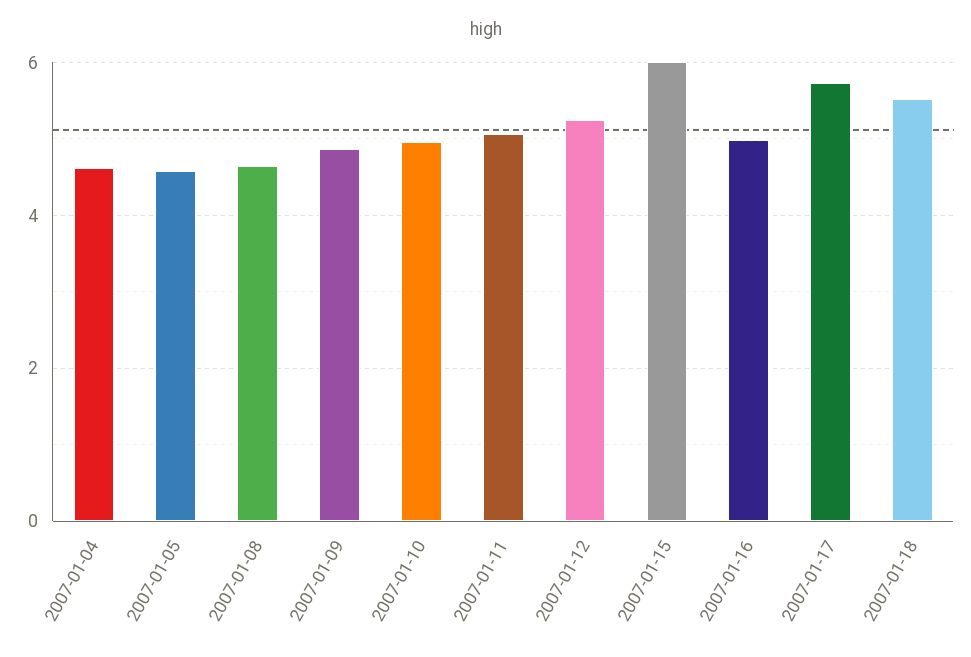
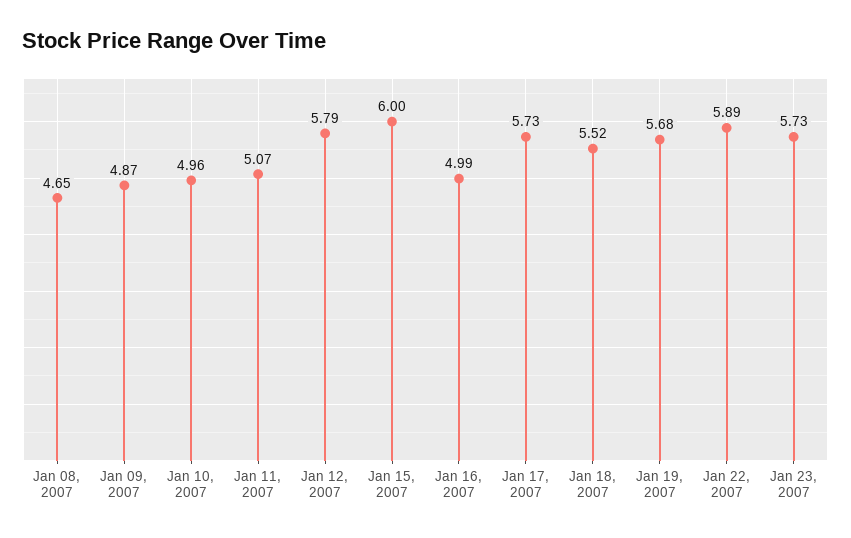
2007-01-04: 4.6 -> none
2007-01-05: 4.6 -> none
2007-01-12: 5.2 -> 5.79
Jan 19, 2007: none -> 5.68
Jan 22, 2007: none -> 5.89
Jan 23, 2007: none -> 5.73

